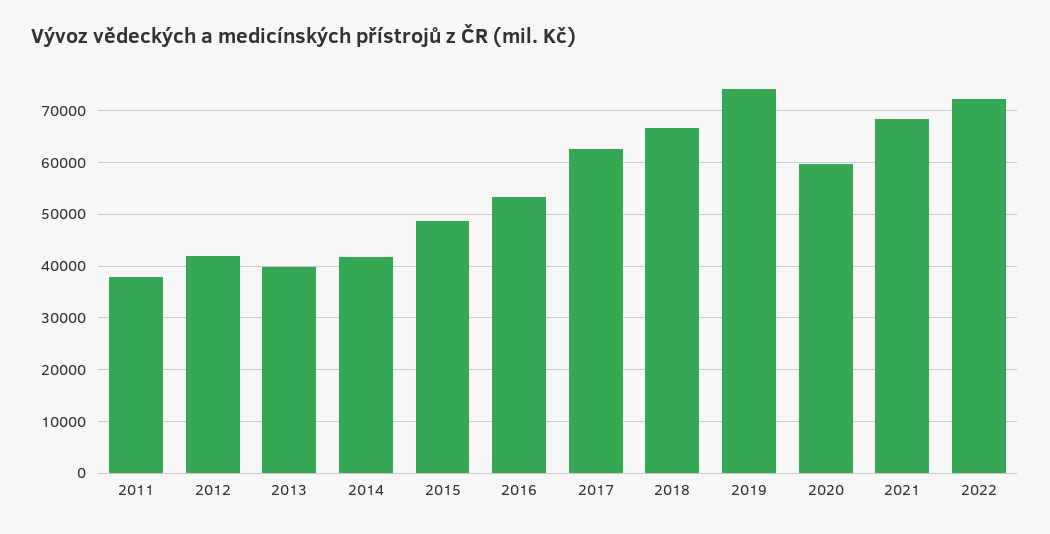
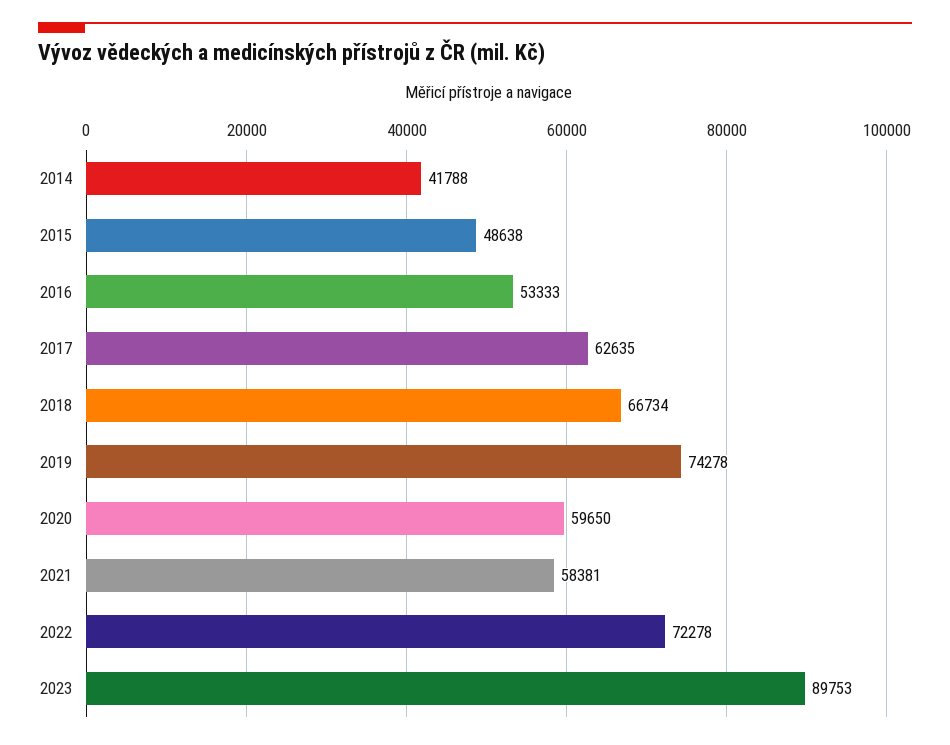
2011: 38000 -> none
2012: 42000 -> none
2013: 40000 -> none
2021: 68000 -> 58381
2023: none -> 89753

